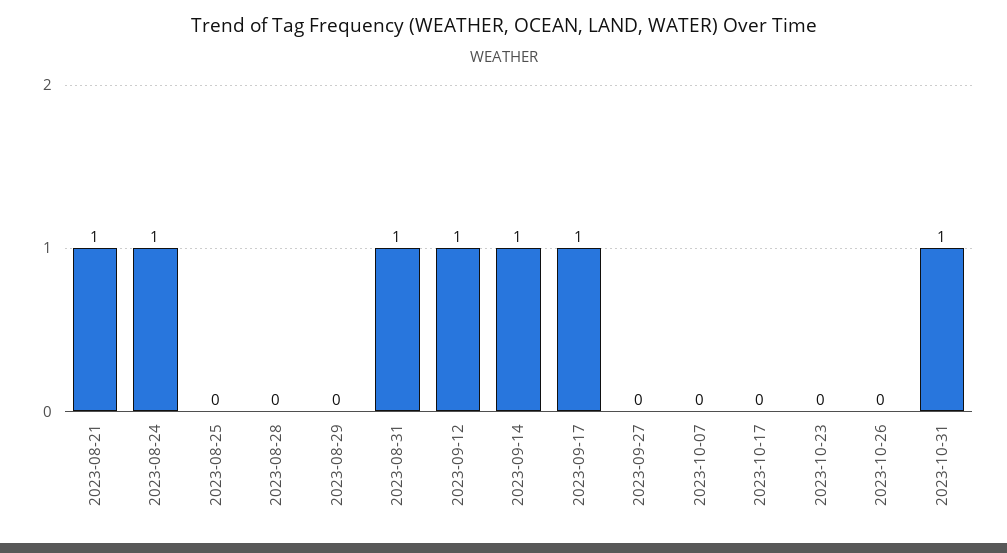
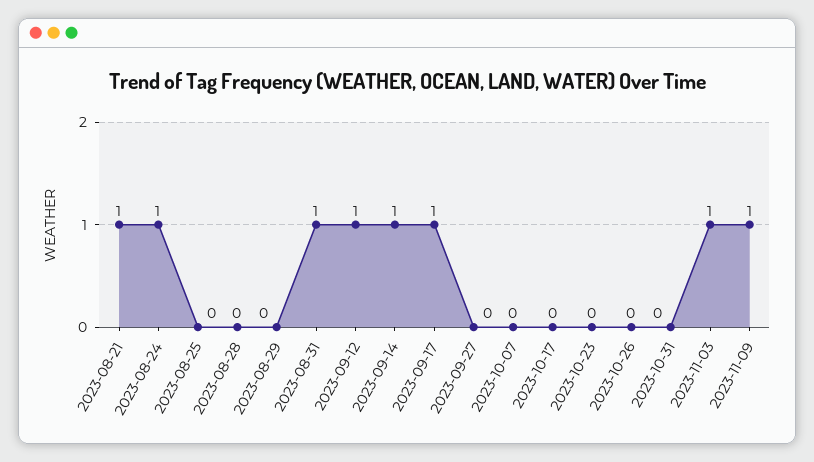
2023-10-31: 1 -> 0
2023-11-03: none -> 1
2023-11-09: none -> 1

